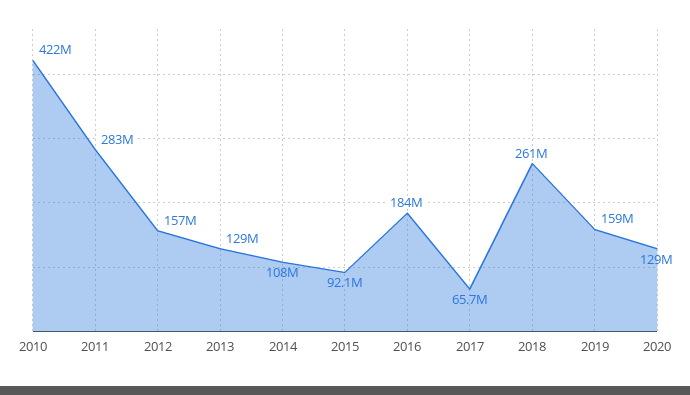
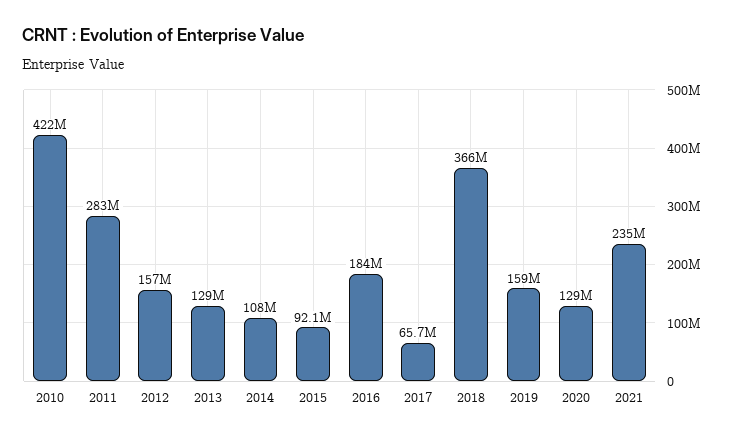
2018: 261000000 -> 366000000
2021: none -> 235000000

